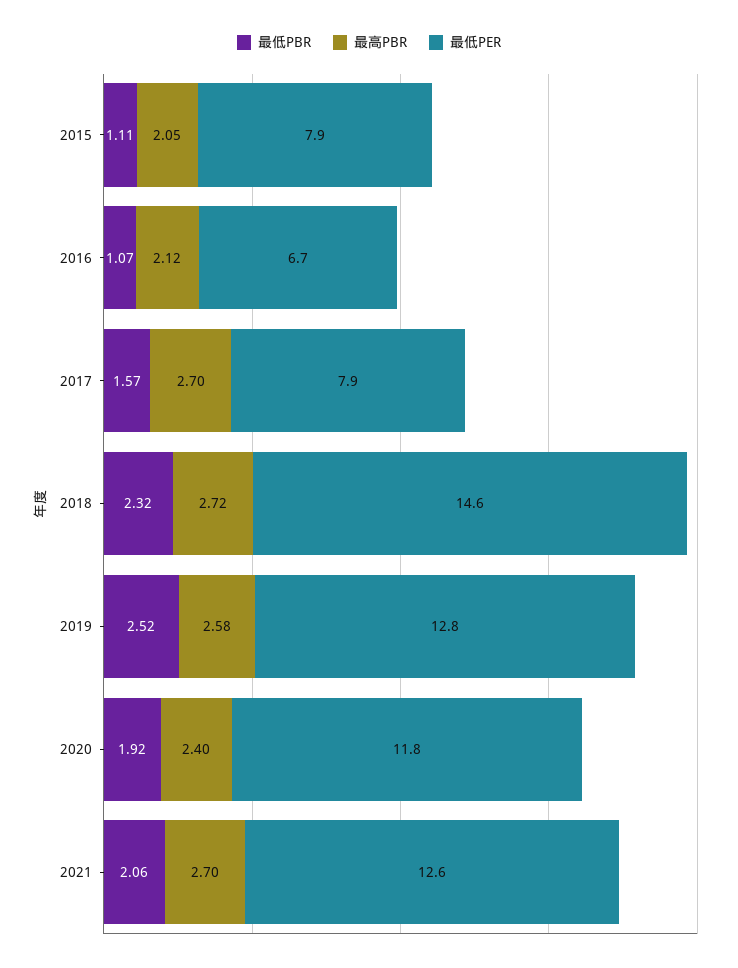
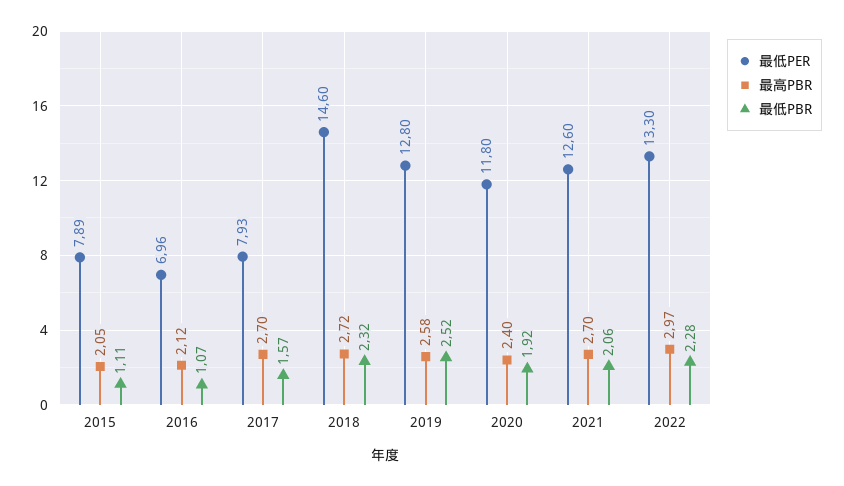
最低PER, 2016: 6.7 -> 6.96
最低PER, 2022: none -> 13.3
最高PBR, 2022: none -> 2.97
最低PBR, 2022: none -> 2.28

